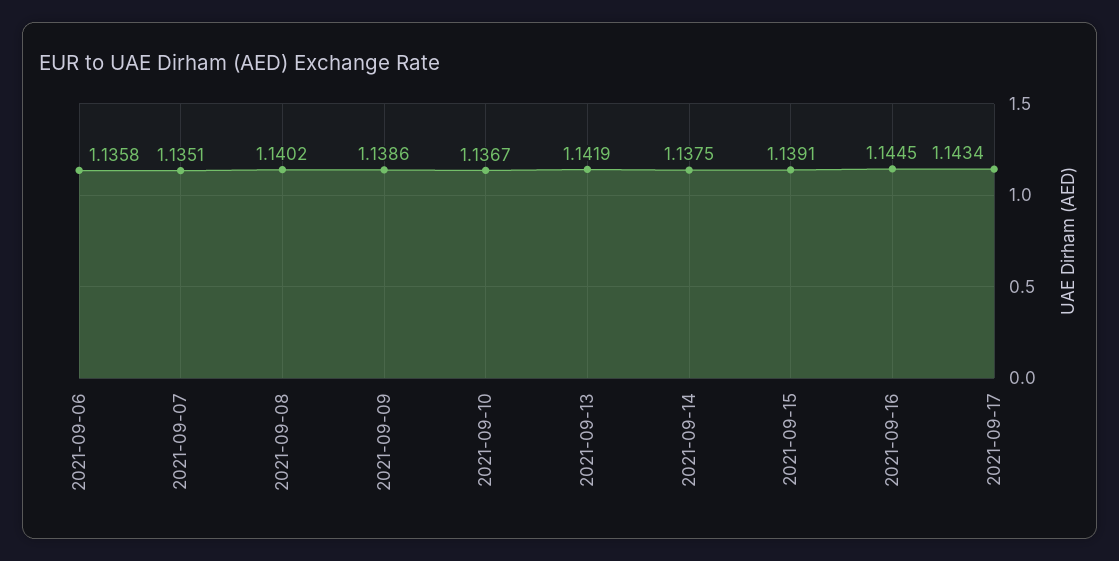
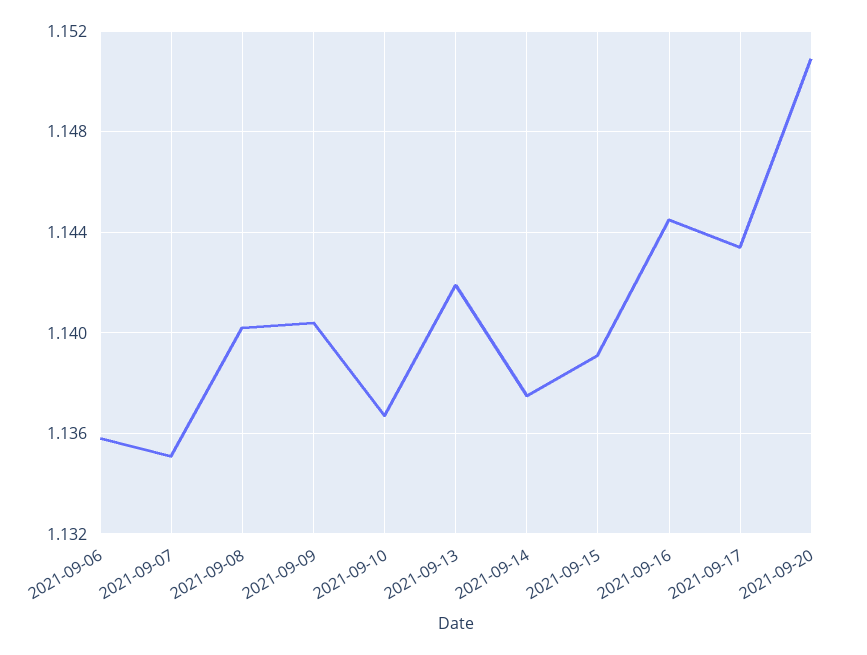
2021-09-09: 1.1386 -> 1.1405
2021-09-20: none -> 1.151

